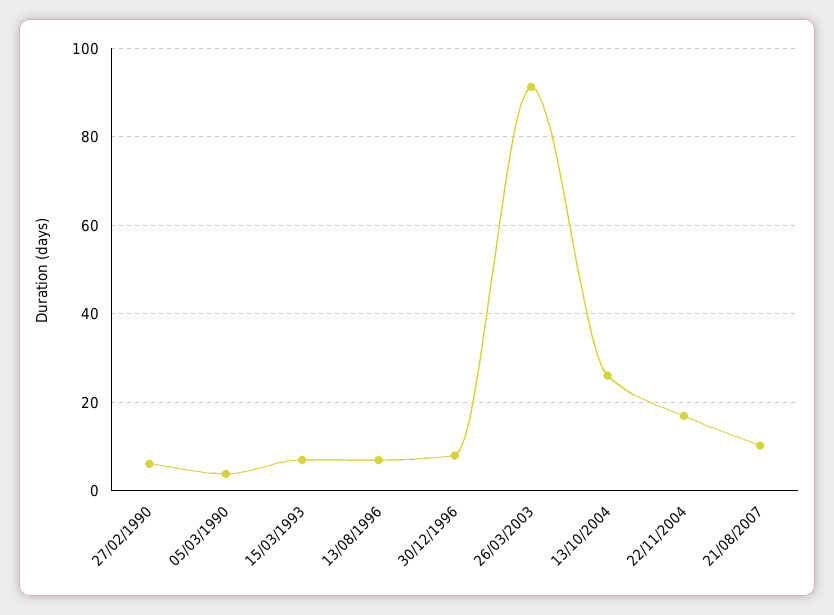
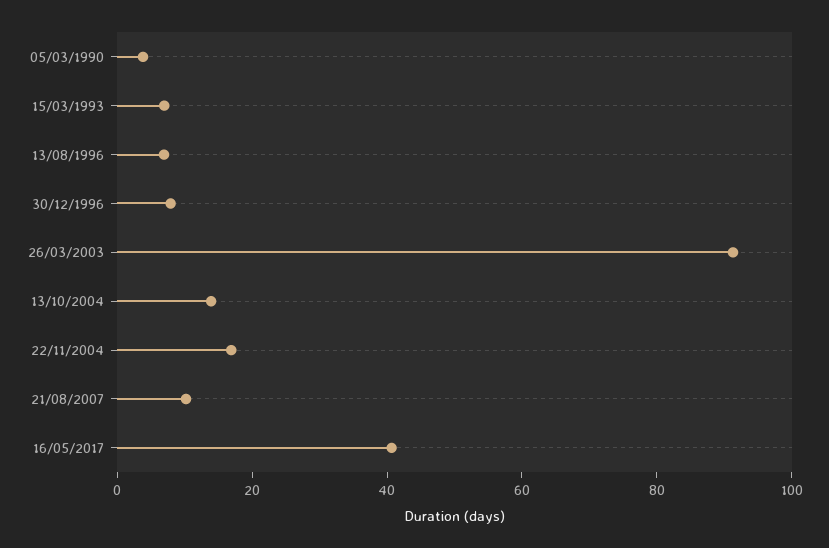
27/02/1990: 6 -> none
13/10/2004: 26 -> 15
16/05/2017: none -> 40

